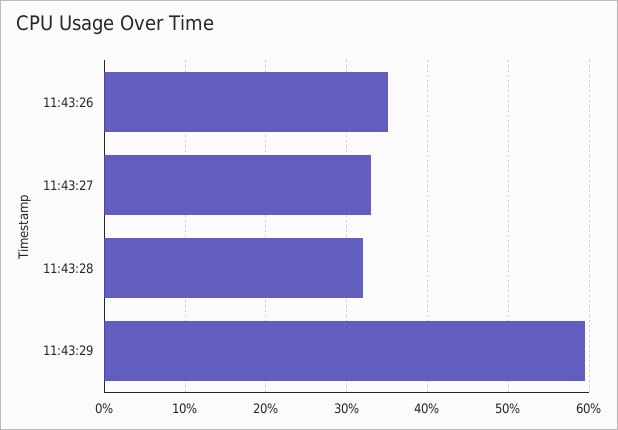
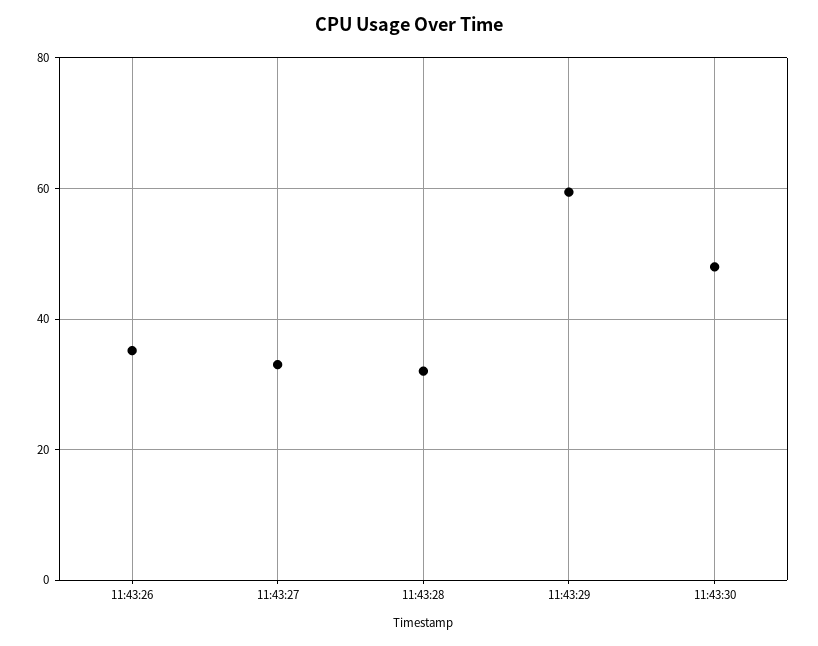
11:43:30: none -> 48

